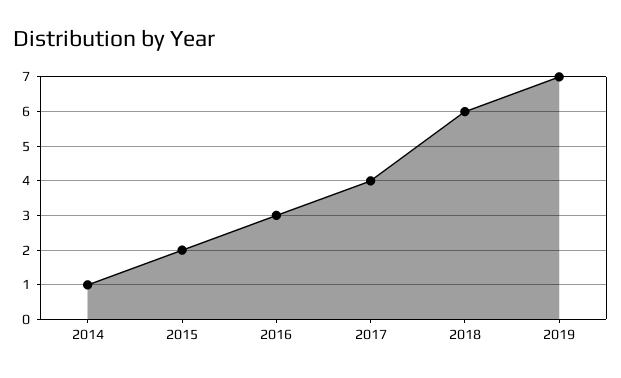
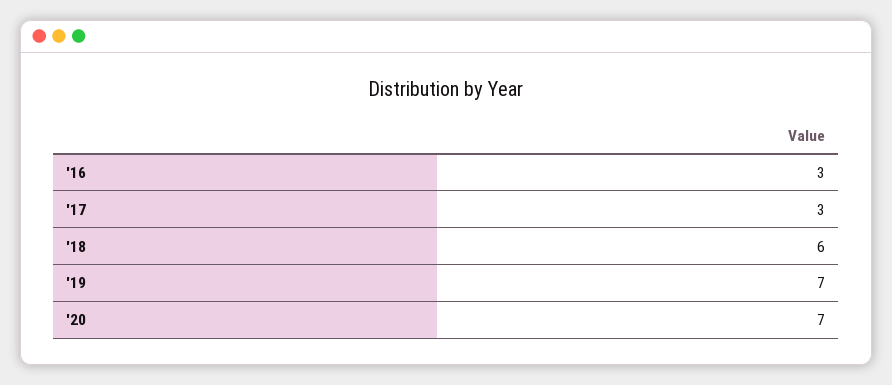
2014: 1 -> none
2015: 2 -> none
2017: 4 -> 3
'20: none -> 7

